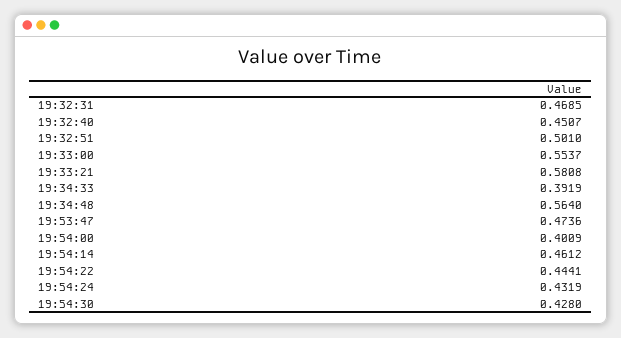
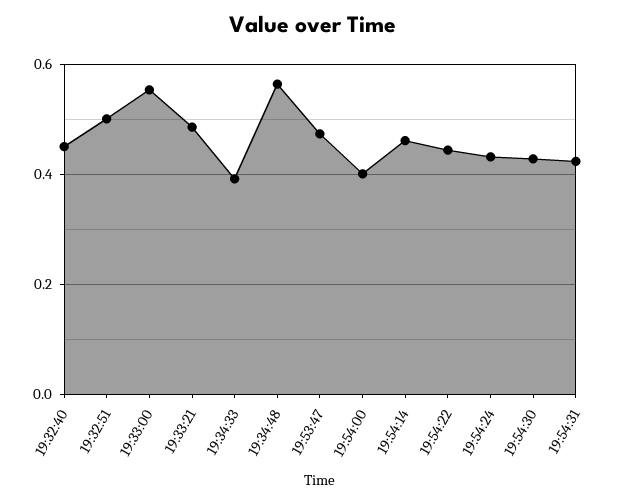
19:32:31: 0.4685 -> none
19:33:21: 0.5808 -> 0.48
19:54:31: none -> 0.42

